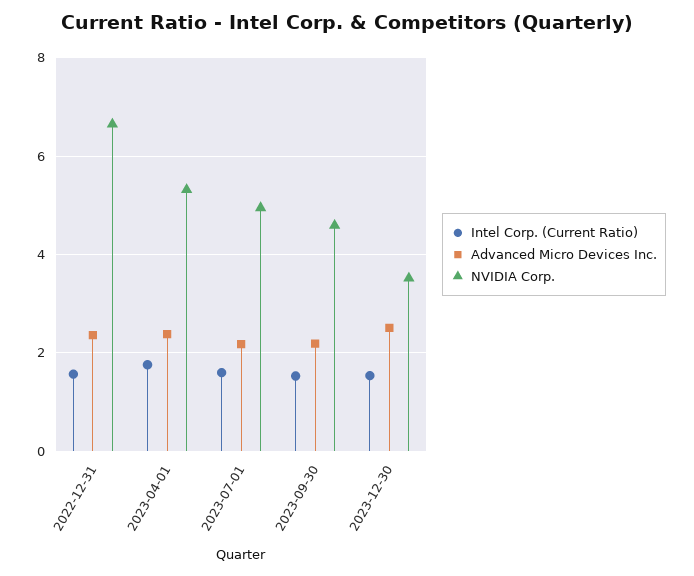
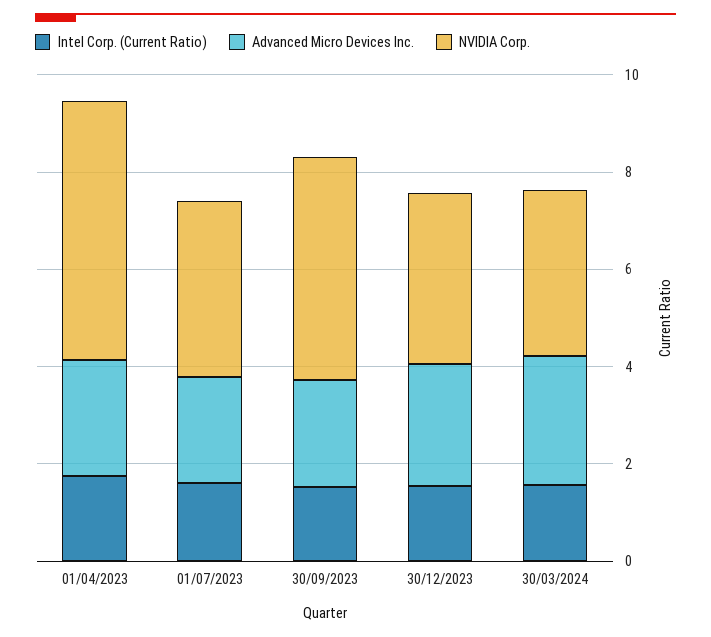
Intel Corp. (Current Ratio), 2022-12-31: 1.6 -> none
Advanced Micro Devices Inc., 2022-12-31: 2.4 -> none
NVIDIA Corp., 2022-12-31: 6.6 -> none
NVIDIA Corp., 2023-07-01: 5 -> 3.5
Intel Corp. (Current Ratio), 30/03/2024: none -> 1.5
Advanced Micro Devices Inc., 30/03/2024: none -> 2.5
NVIDIA Corp., 30/03/2024: none -> 3.5

